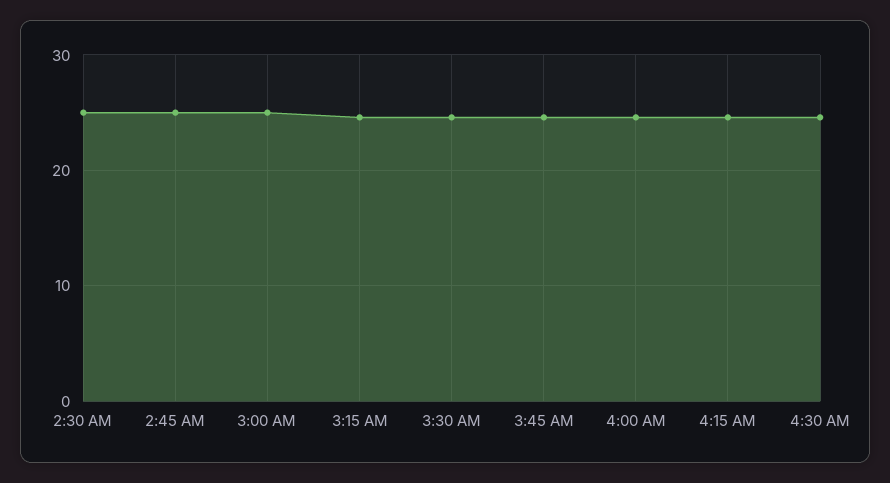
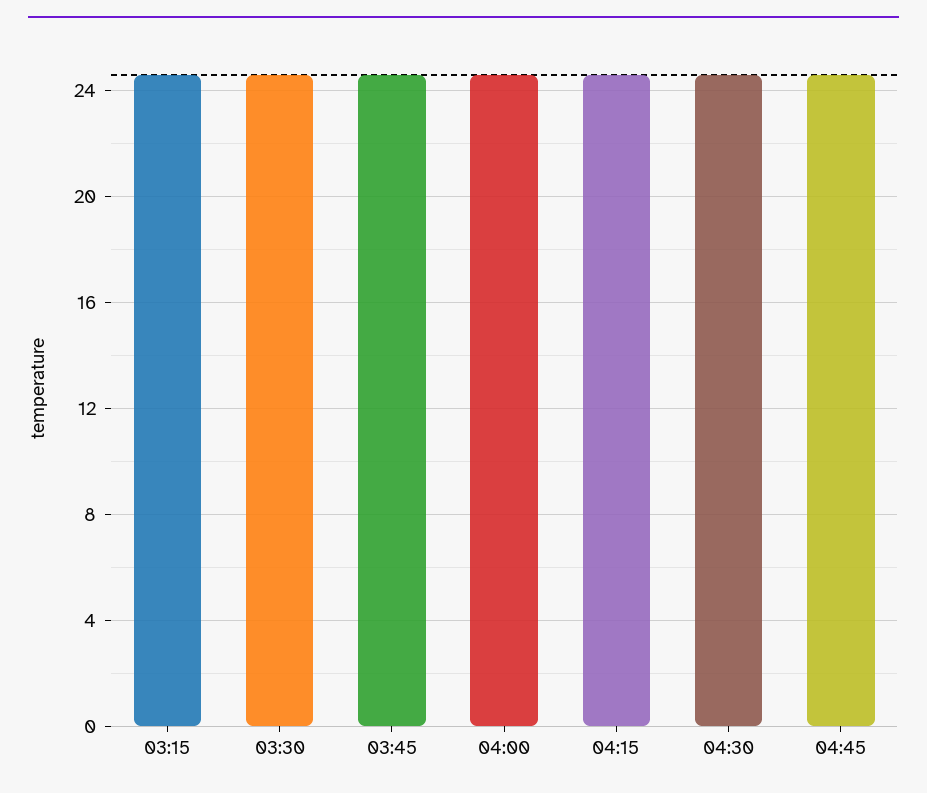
2:30 AM: 25 -> none
2:45 AM: 25 -> none
3:00 AM: 25 -> none
04:45: none -> 24.5

